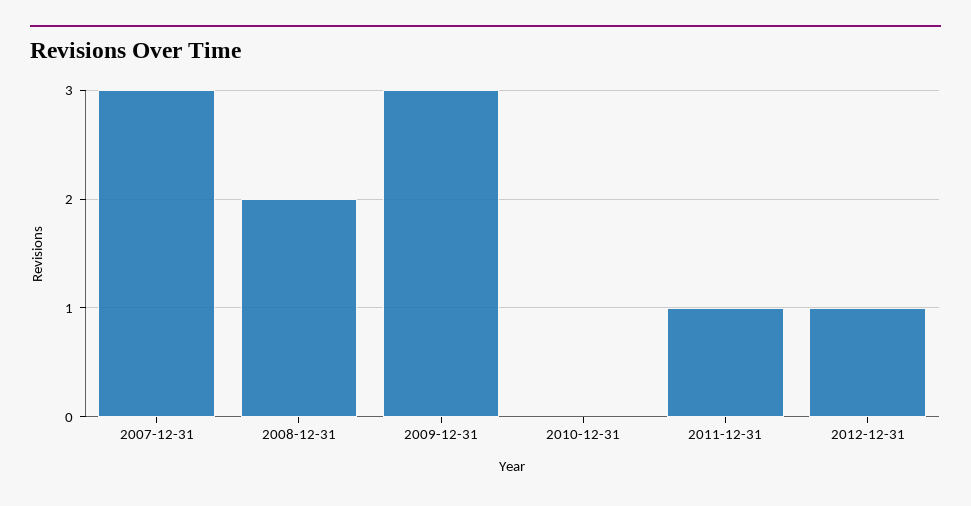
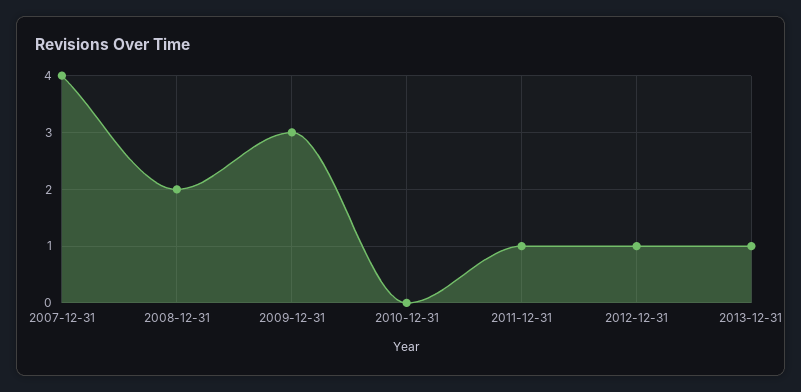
2007-12-31: 3 -> 4
2013-12-31: none -> 1

